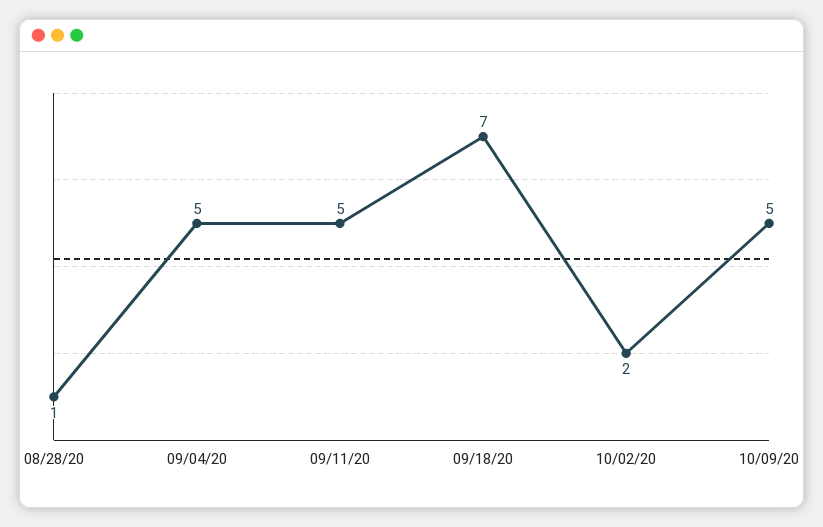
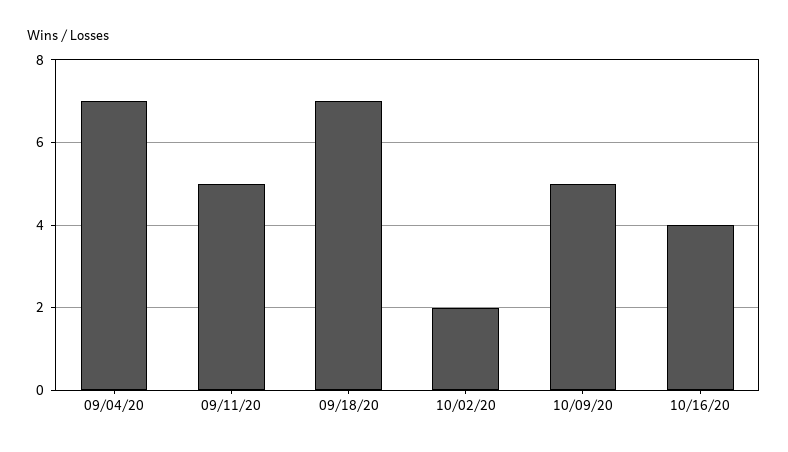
08/28/20: 1 -> none
09/04/20: 5 -> 7
10/16/20: none -> 4

